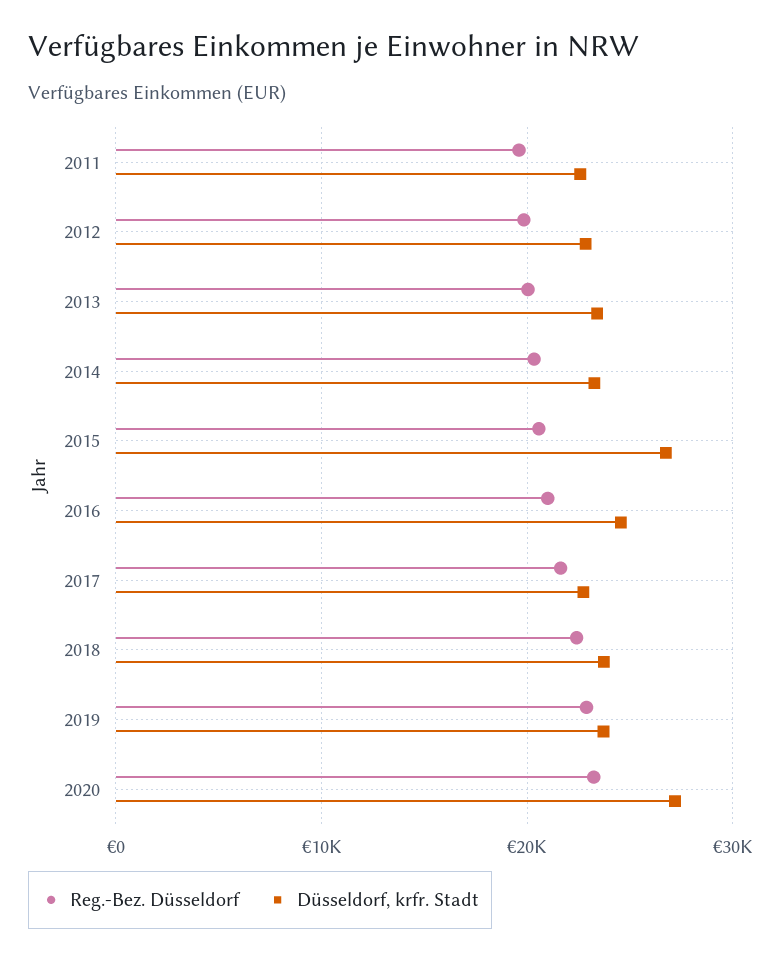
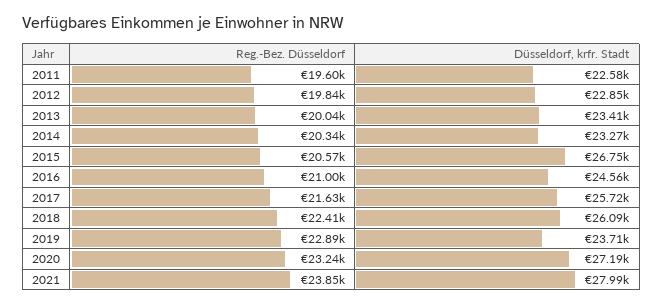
Düsseldorf, krfr. Stadt, 2017: 23000 -> 25720
Düsseldorf, krfr. Stadt, 2018: 24000 -> 26090
Reg.-Bez. Düsseldorf, 2021: none -> 23850
Düsseldorf, krfr. Stadt, 2021: none -> 27990

